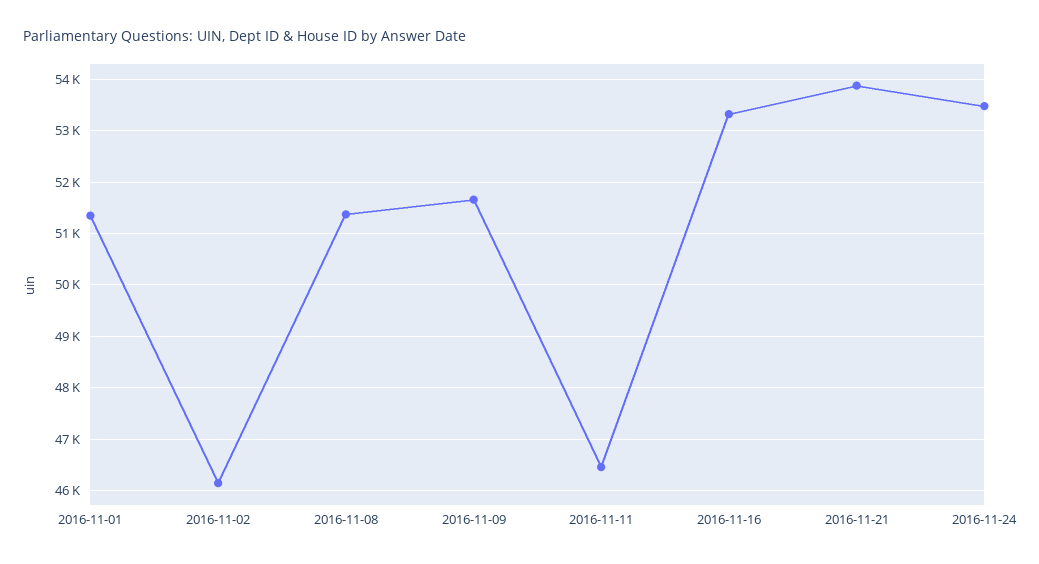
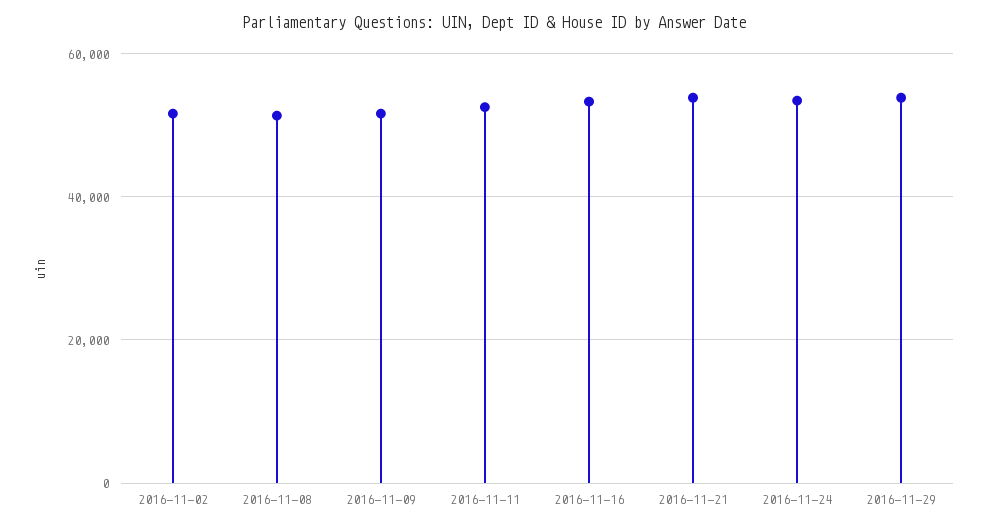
2016-11-01: 51400 -> none
2016-11-02: 46200 -> 52000
2016-11-11: 46400 -> 52000
2016-11-29: none -> 54000

